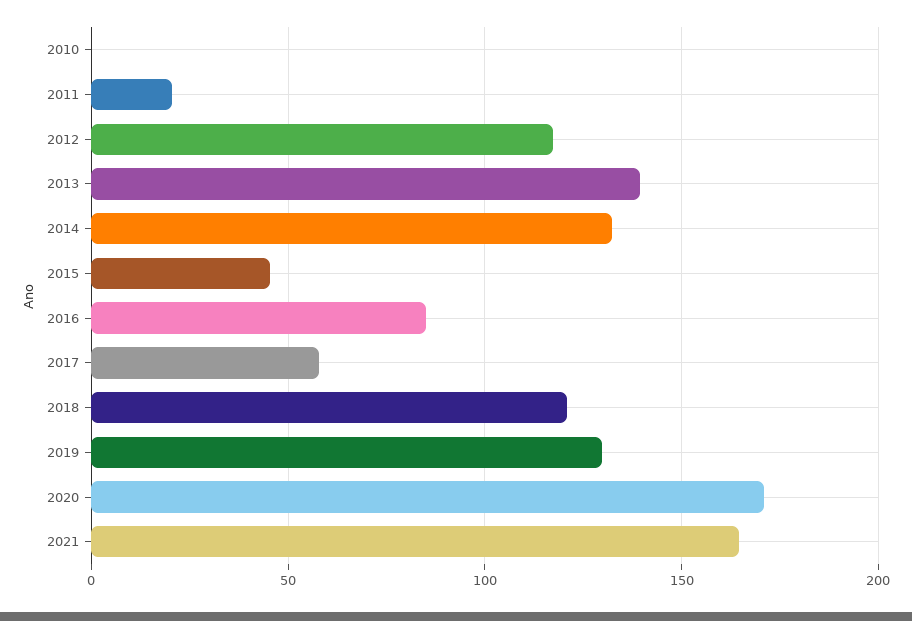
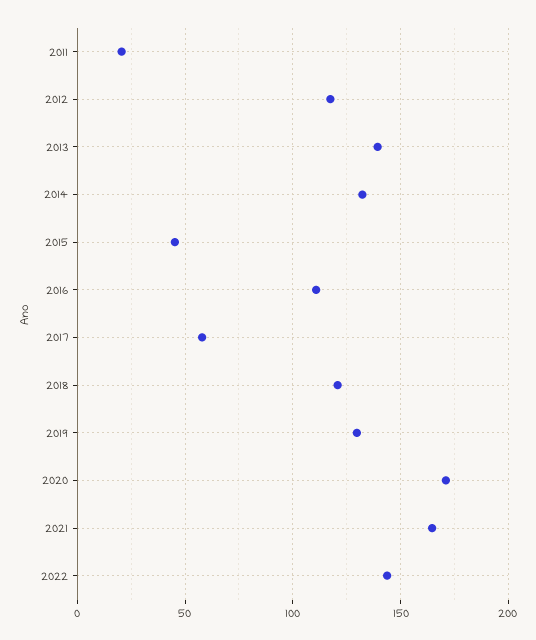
2010: 0 -> none
2016: 85 -> 110
2022: none -> 145

